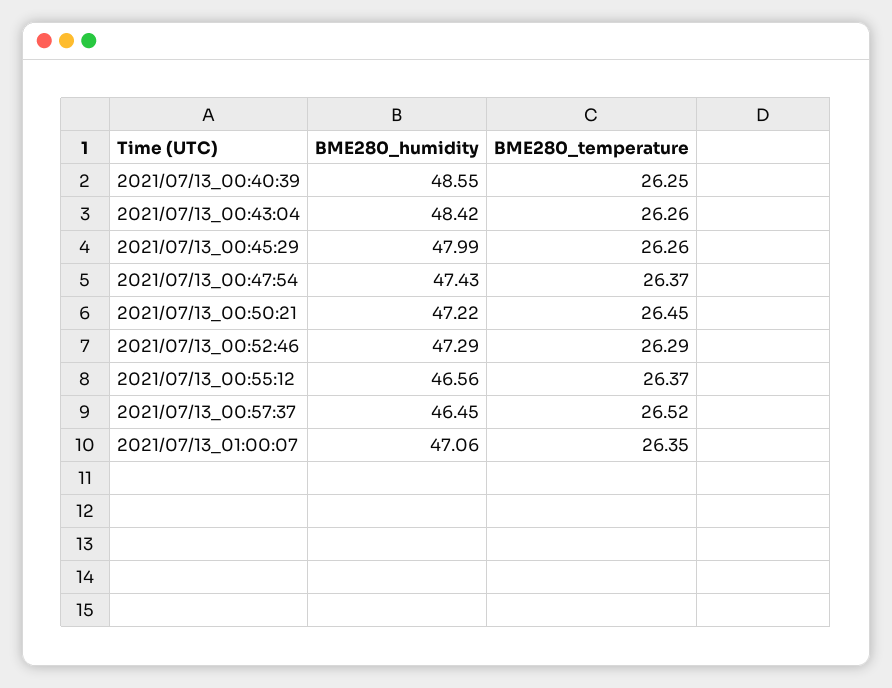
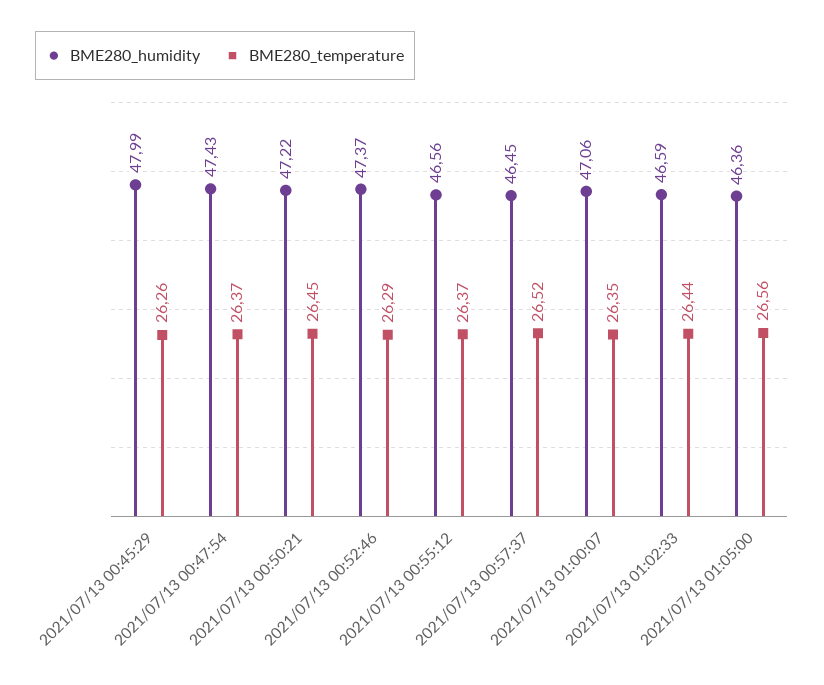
BME280_humidity, 2021/07/13_00:40:39: 48.55 -> none
BME280_temperature, 2021/07/13_00:40:39: 26.25 -> none
BME280_humidity, 2021/07/13_00:43:04: 48.42 -> none
BME280_temperature, 2021/07/13_00:43:04: 26.26 -> none
BME280_humidity, 2021/07/13_00:52:46: 47.29 -> 47.37
BME280_humidity, 2021/07/13 01:02:33: none -> 46.59
BME280_temperature, 2021/07/13 01:02:33: none -> 26.44
BME280_humidity, 2021/07/13 01:05:00: none -> 46.36
BME280_temperature, 2021/07/13 01:05:00: none -> 26.56

